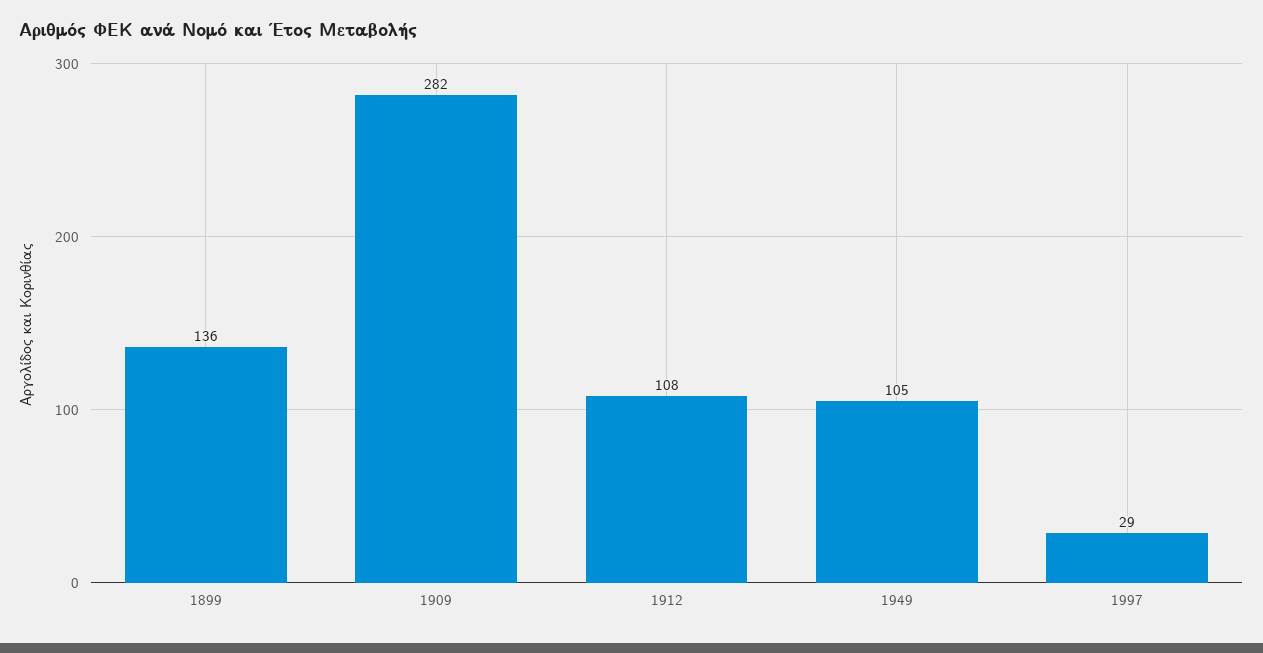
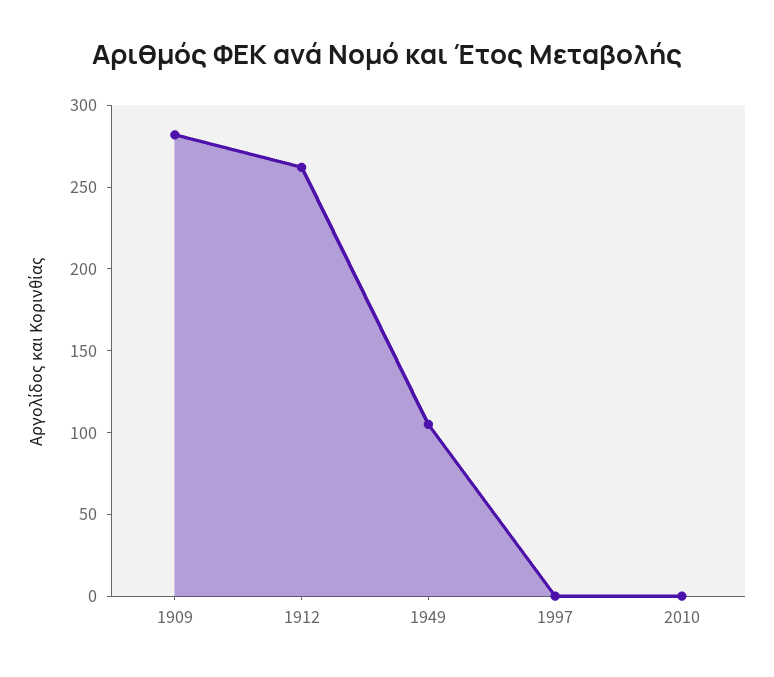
1899: 136 -> none
1912: 108 -> 260
1997: 29 -> 0
2010: none -> 0

